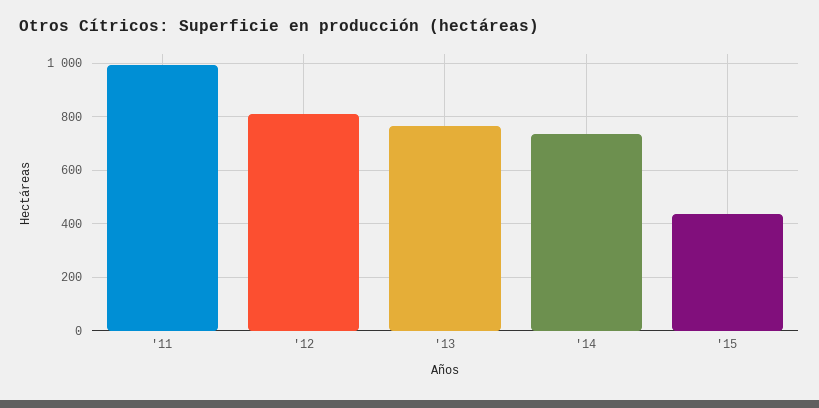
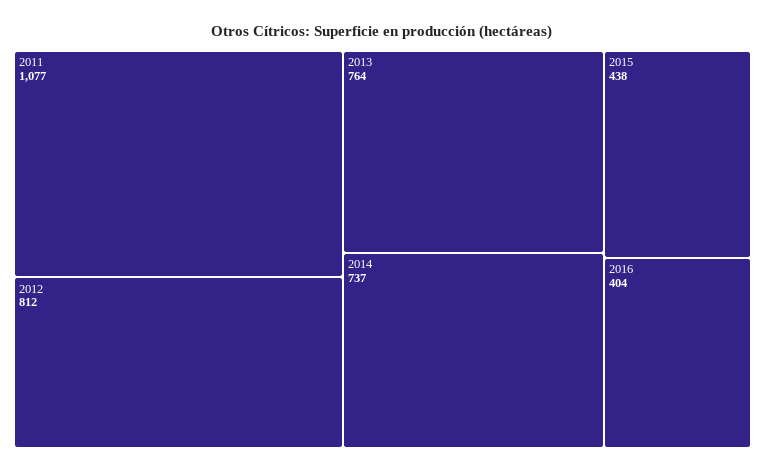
'11: 1000 -> 1077
2016: none -> 404

